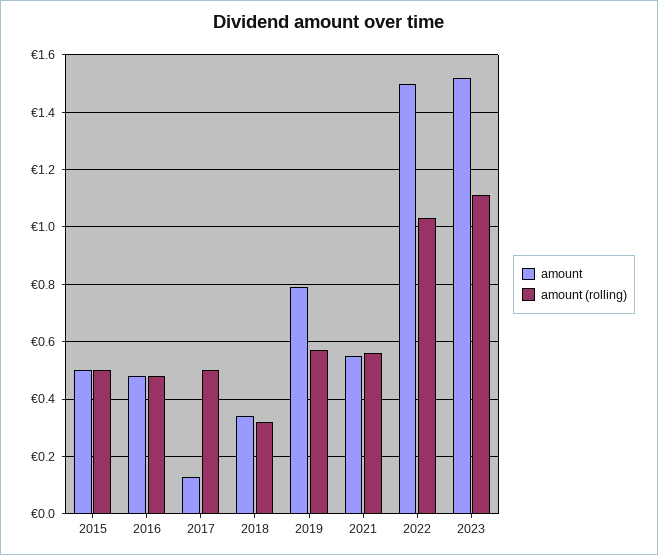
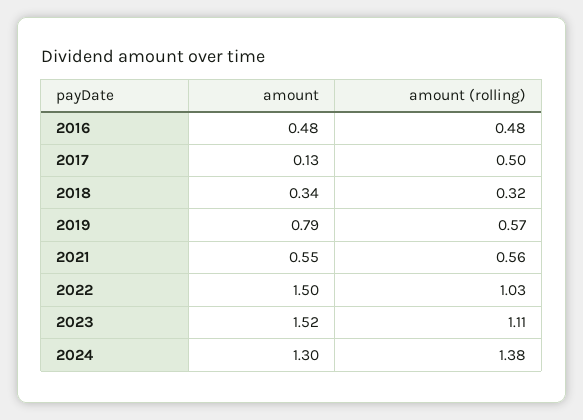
amount, 2015: 0.5 -> none
amount (rolling), 2015: 0.5 -> none
amount, 2024: none -> 1.3
amount (rolling), 2024: none -> 1.38

